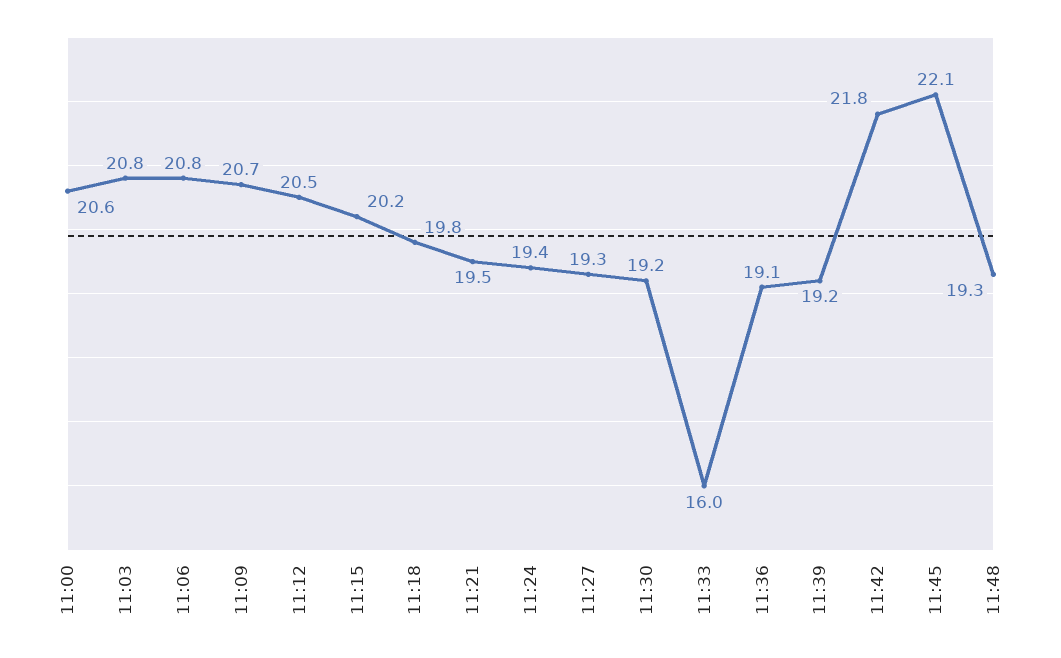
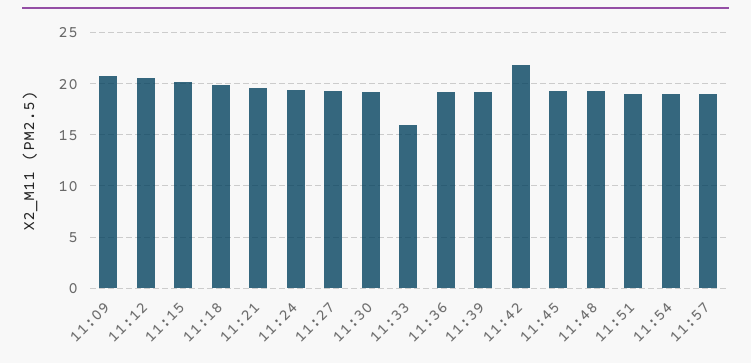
11:00: 20.6 -> none
11:03: 20.8 -> none
11:06: 20.8 -> none
11:45: 22.1 -> 19
11:51: none -> 19
11:54: none -> 19
11:57: none -> 19

